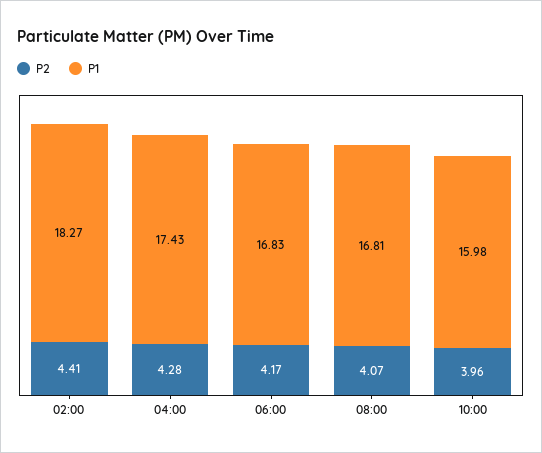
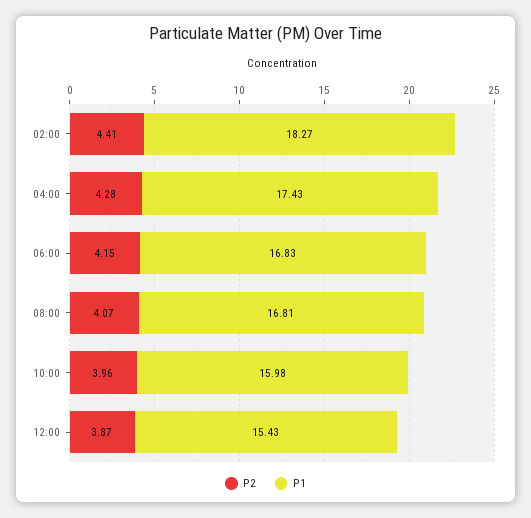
P2, 06:00: 4.17 -> 4.15
P2, 12:00: none -> 3.87
P1, 12:00: none -> 15.43

